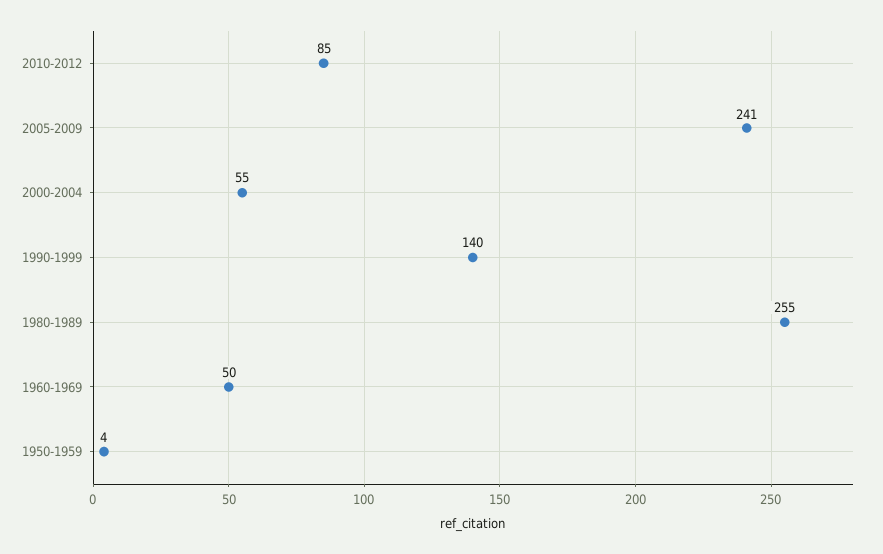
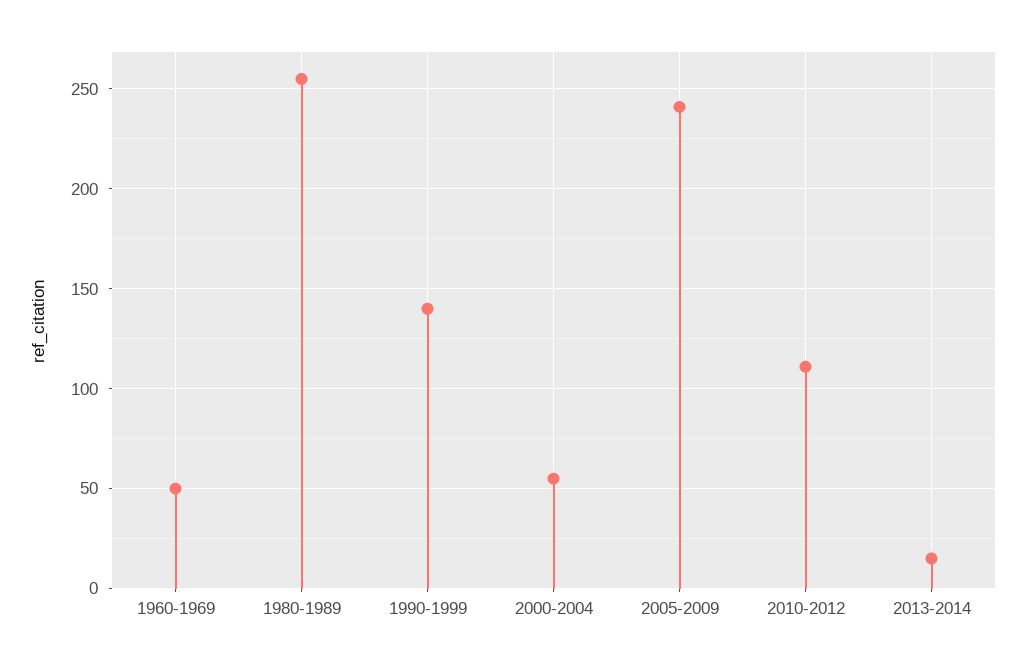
2010-2012: 85 -> 110
1950-1959: 4 -> none
2013-2014: none -> 15

